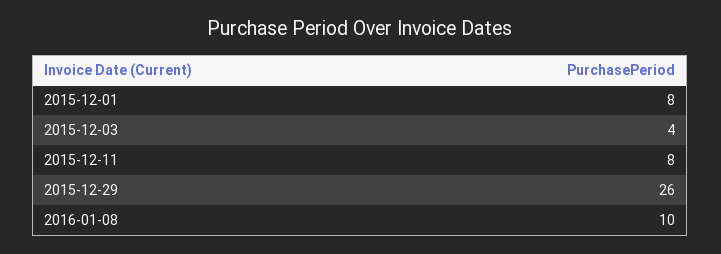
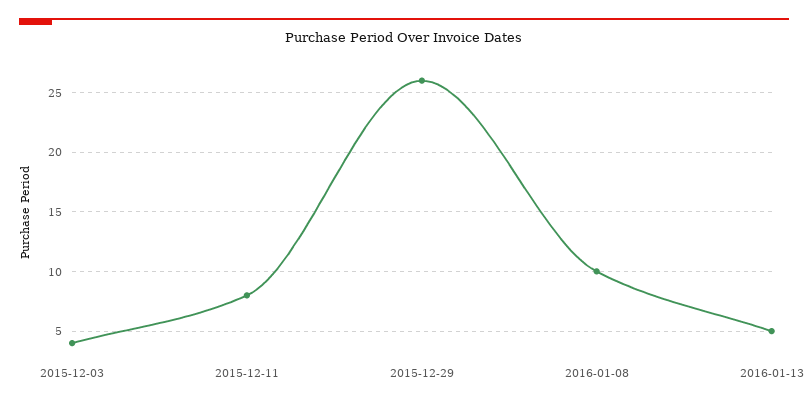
2015-12-01: 8 -> none
2016-01-13: none -> 5

